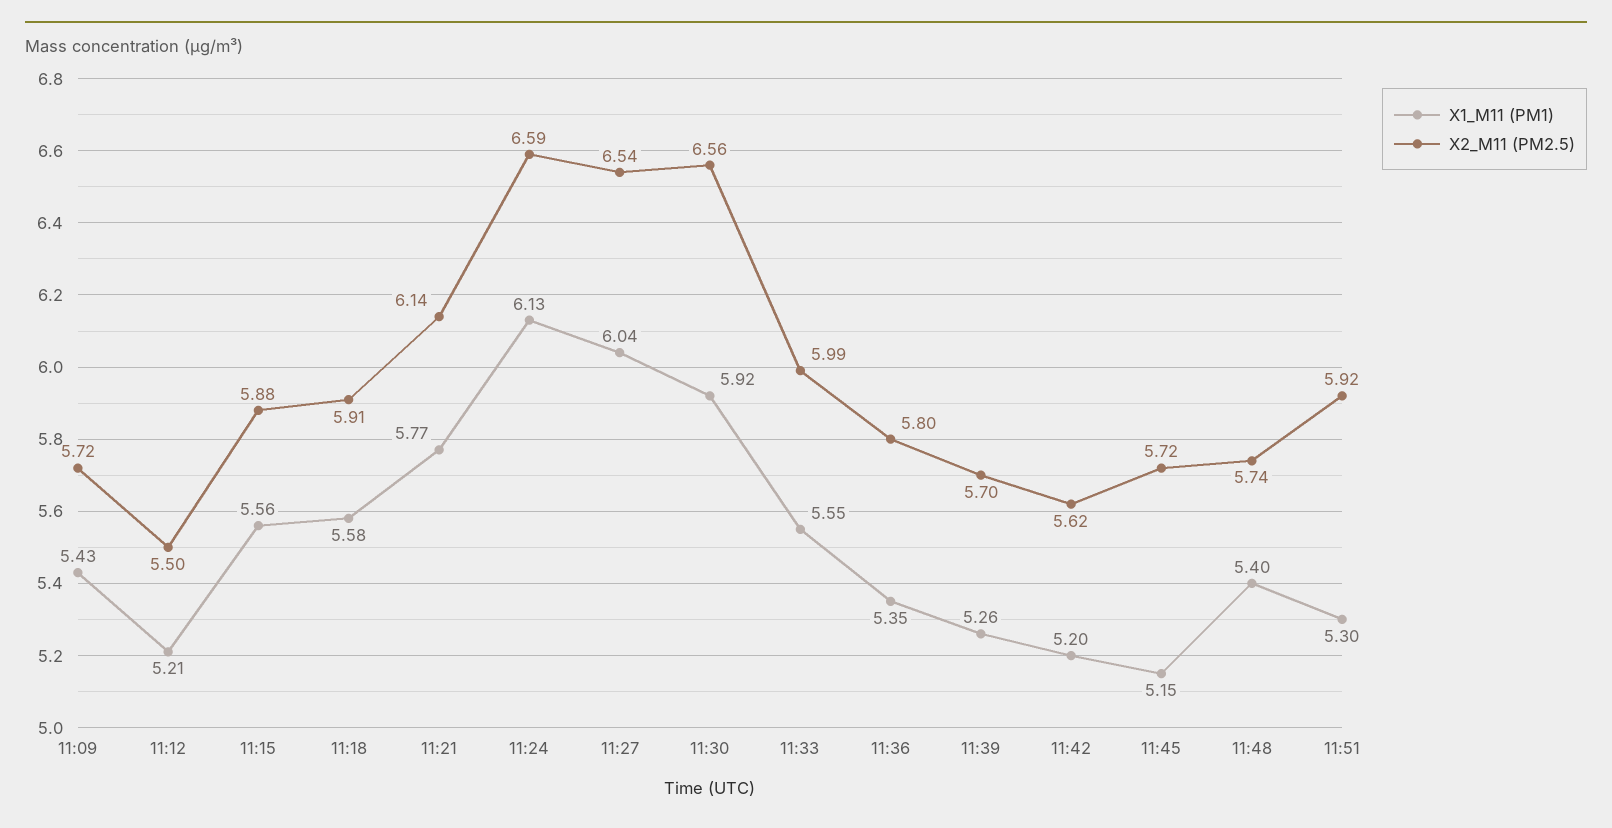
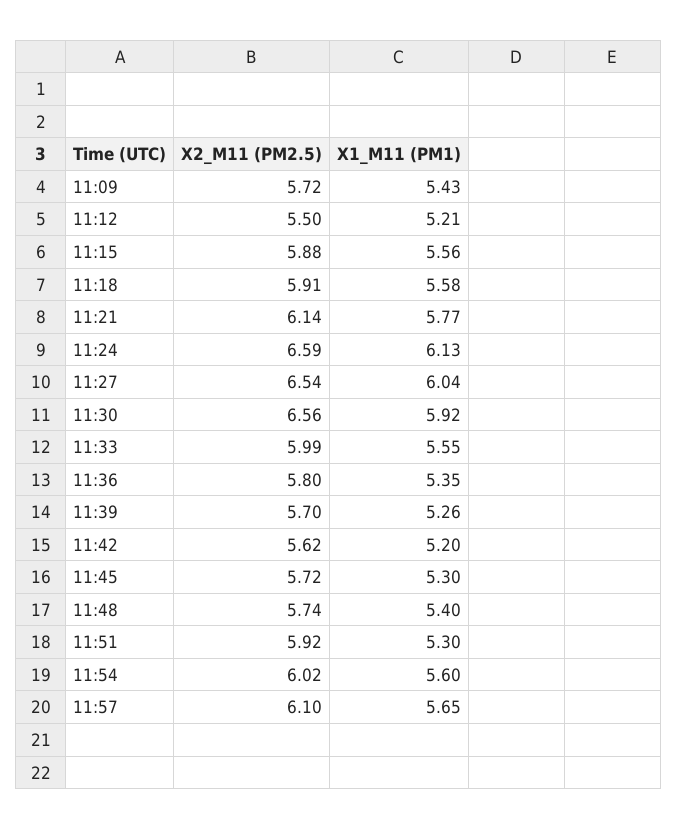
X1_M11 (PM1), 11:45: 5.15 -> 5.3
X2_M11 (PM2.5), 11:54: none -> 6.02
X1_M11 (PM1), 11:54: none -> 5.6
X2_M11 (PM2.5), 11:57: none -> 6.1
X1_M11 (PM1), 11:57: none -> 5.65

